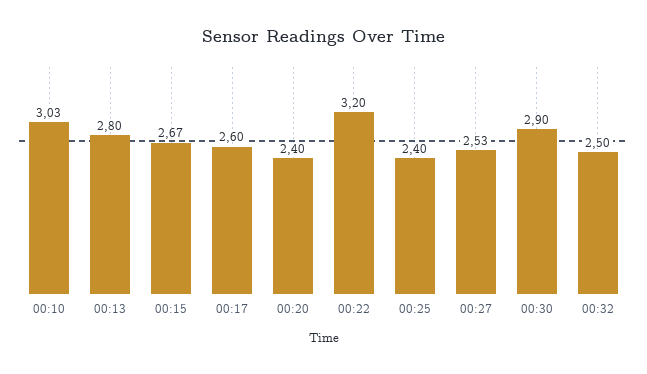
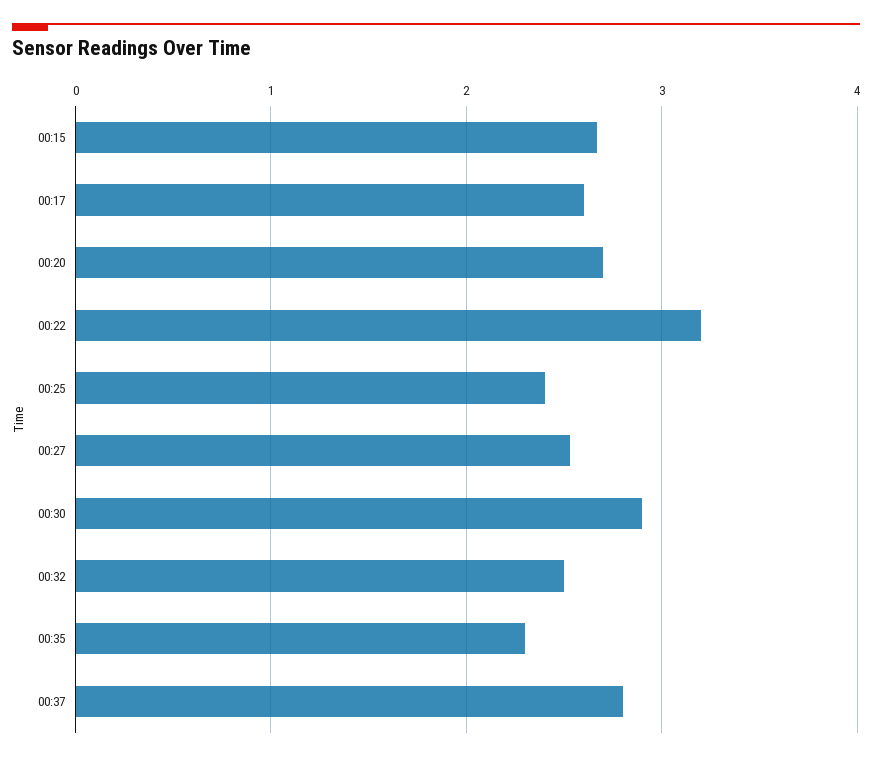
00:10: 3.03 -> none
00:13: 2.8 -> none
00:20: 2.4 -> 2.7
00:35: none -> 2.3
00:37: none -> 2.8

